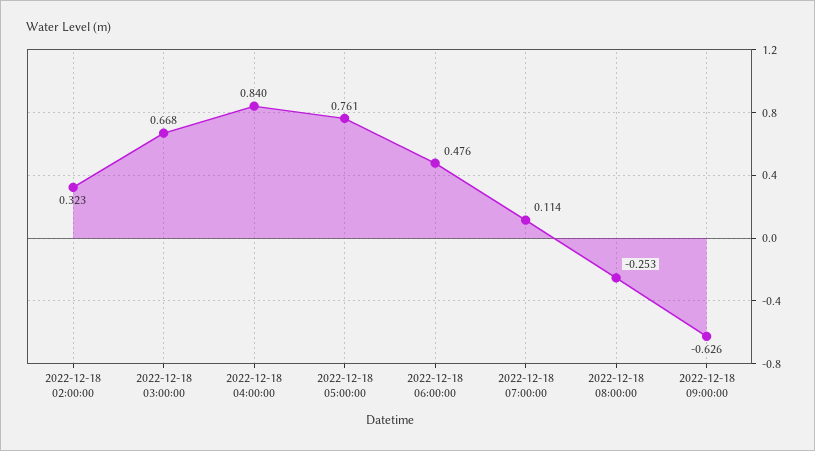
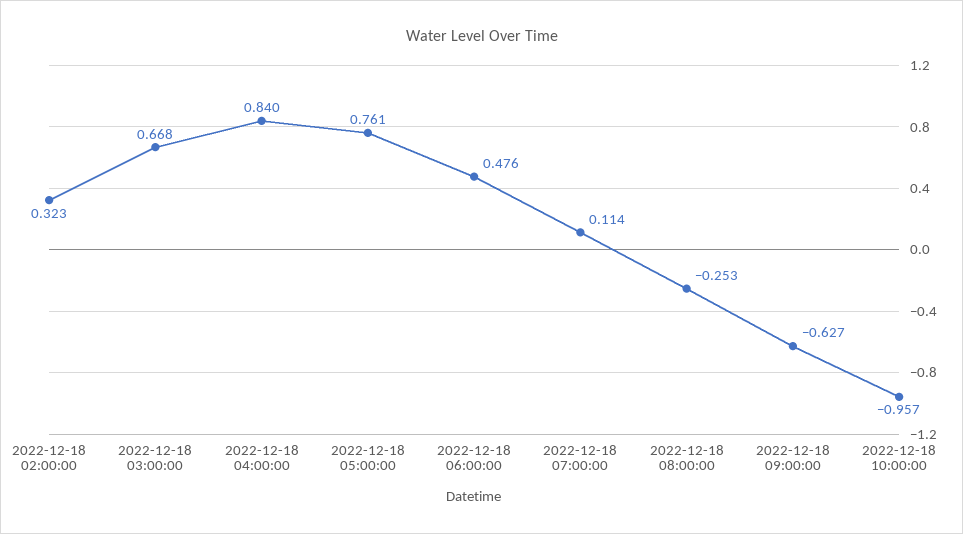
2022-12-18 09:00:00: -0.626 -> -0.627
2022-12-18 10:00:00: none -> -0.957

